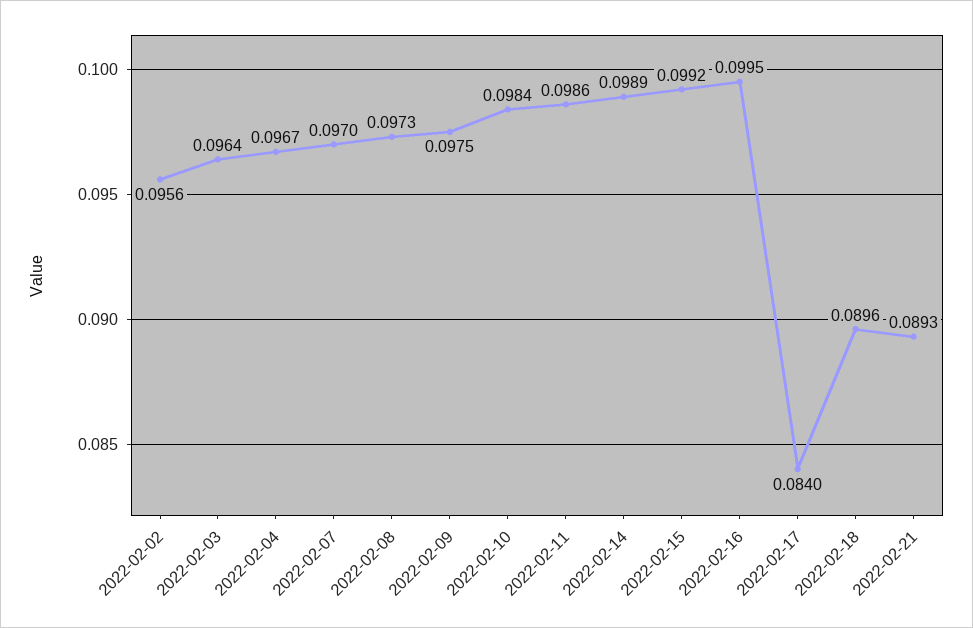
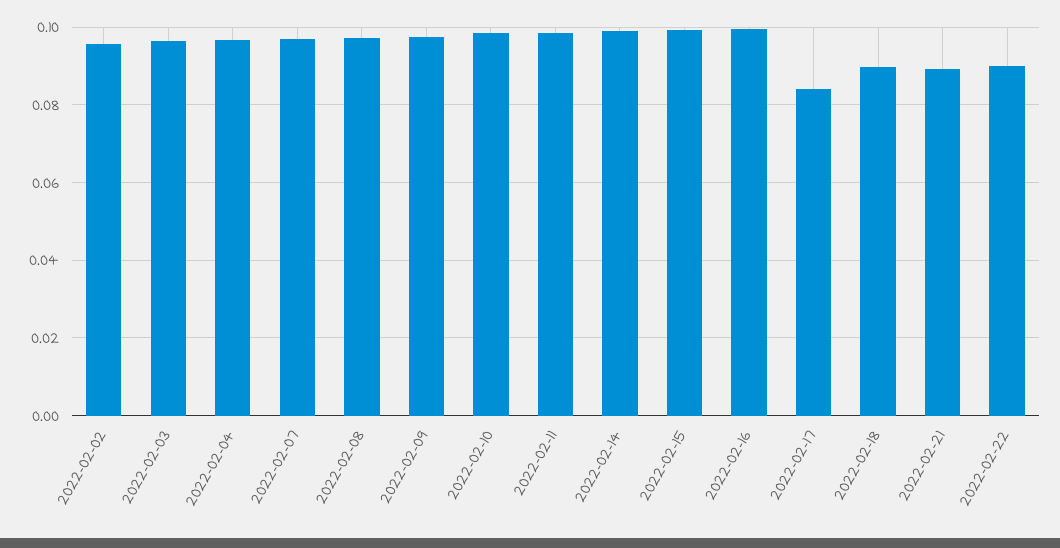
2022-02-22: none -> 0.09

